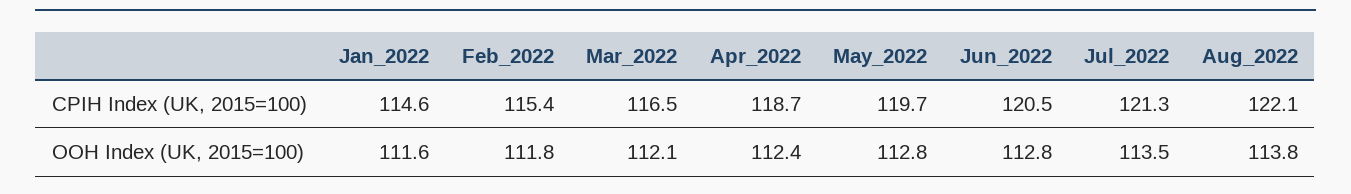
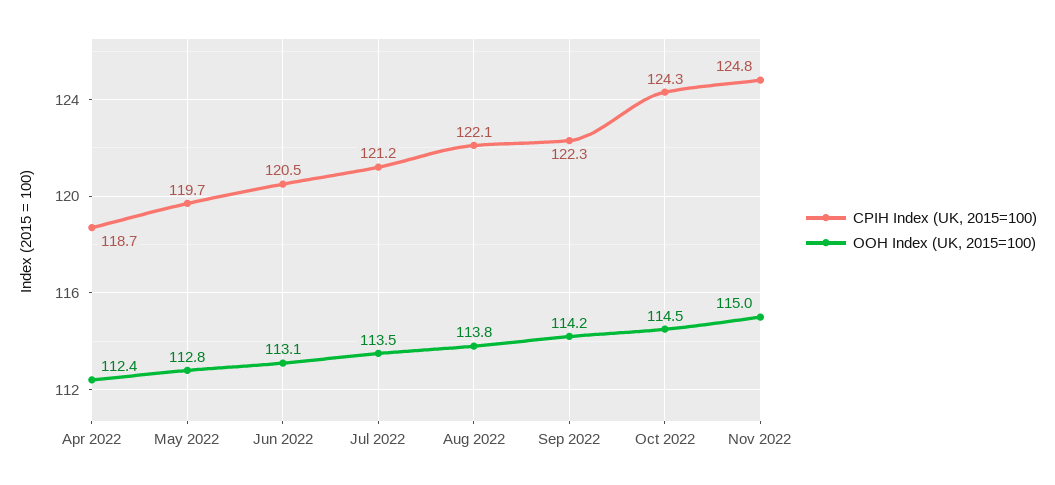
CPIH Index (UK, 2015=100), Jan_2022: 114.6 -> none
CPIH Index (UK, 2015=100), Feb_2022: 115.4 -> none
CPIH Index (UK, 2015=100), Mar_2022: 116.5 -> none
CPIH Index (UK, 2015=100), Jul_2022: 121.3 -> 121.2
OOH Index (UK, 2015=100), Jan_2022: 111.6 -> none
OOH Index (UK, 2015=100), Feb_2022: 111.8 -> none
OOH Index (UK, 2015=100), Mar_2022: 112.1 -> none
OOH Index (UK, 2015=100), Jun_2022: 112.8 -> 113.1
CPIH Index (UK, 2015=100), Sep 2022: none -> 122.3
OOH Index (UK, 2015=100), Sep 2022: none -> 114.2
CPIH Index (UK, 2015=100), Oct 2022: none -> 124.3
OOH Index (UK, 2015=100), Oct 2022: none -> 114.5
CPIH Index (UK, 2015=100), Nov 2022: none -> 124.8
OOH Index (UK, 2015=100), Nov 2022: none -> 115

